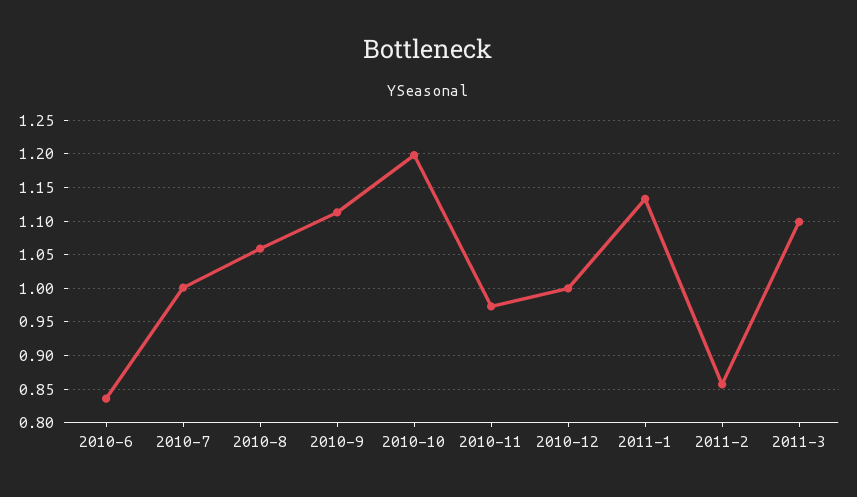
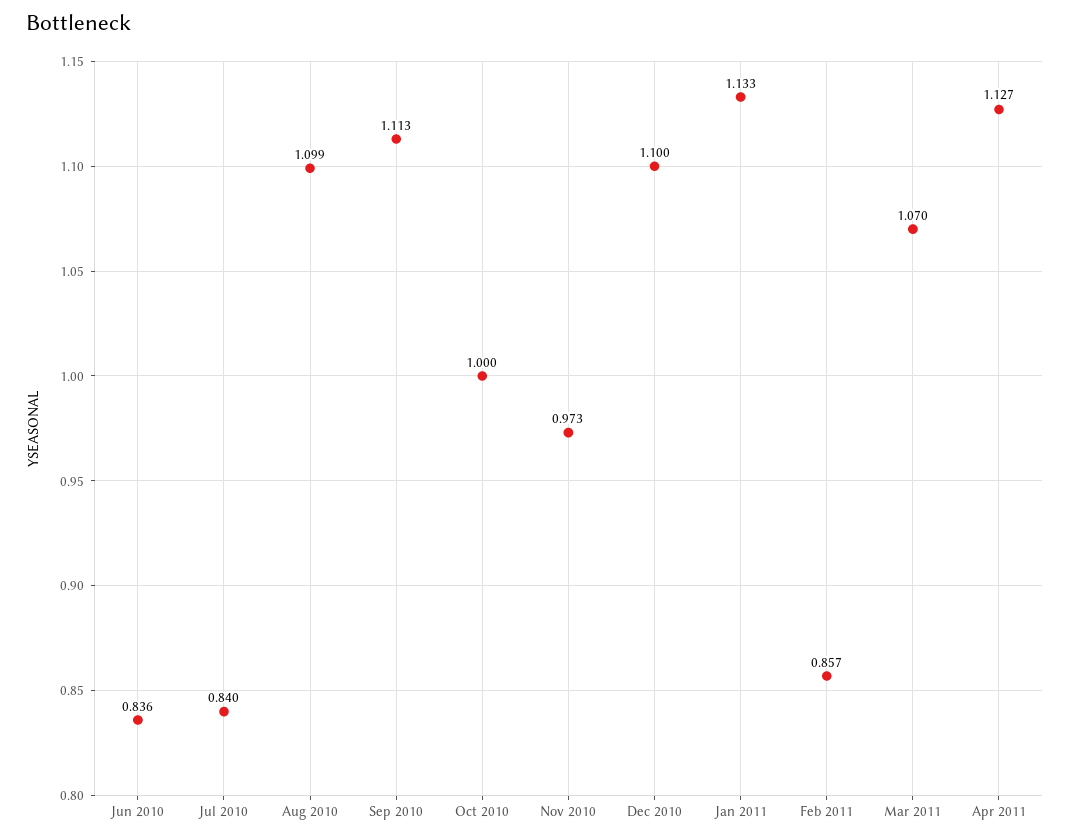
2010-7: 1 -> 0.84
2010-8: 1.06 -> 1.099
2010-10: 1.2 -> 1
2010-12: 1 -> 1.1
2011-3: 1.1 -> 1.07
Apr 2011: none -> 1.127

